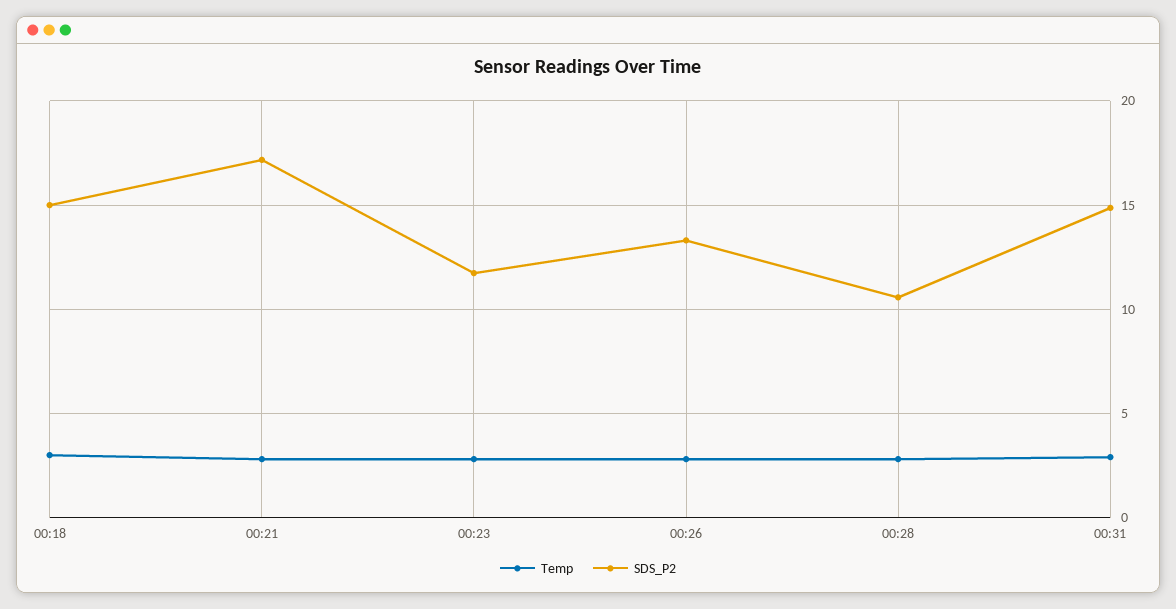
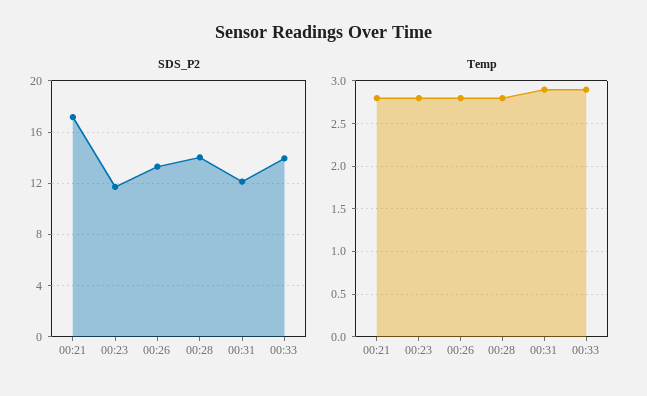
Temp, 00:18: 3 -> none
SDS_P2, 00:18: 15 -> none
SDS_P2, 00:28: 10.5 -> 14
SDS_P2, 00:31: 15 -> 12
SDS_P2, 00:33: none -> 14
Temp, 00:33: none -> 2.9

